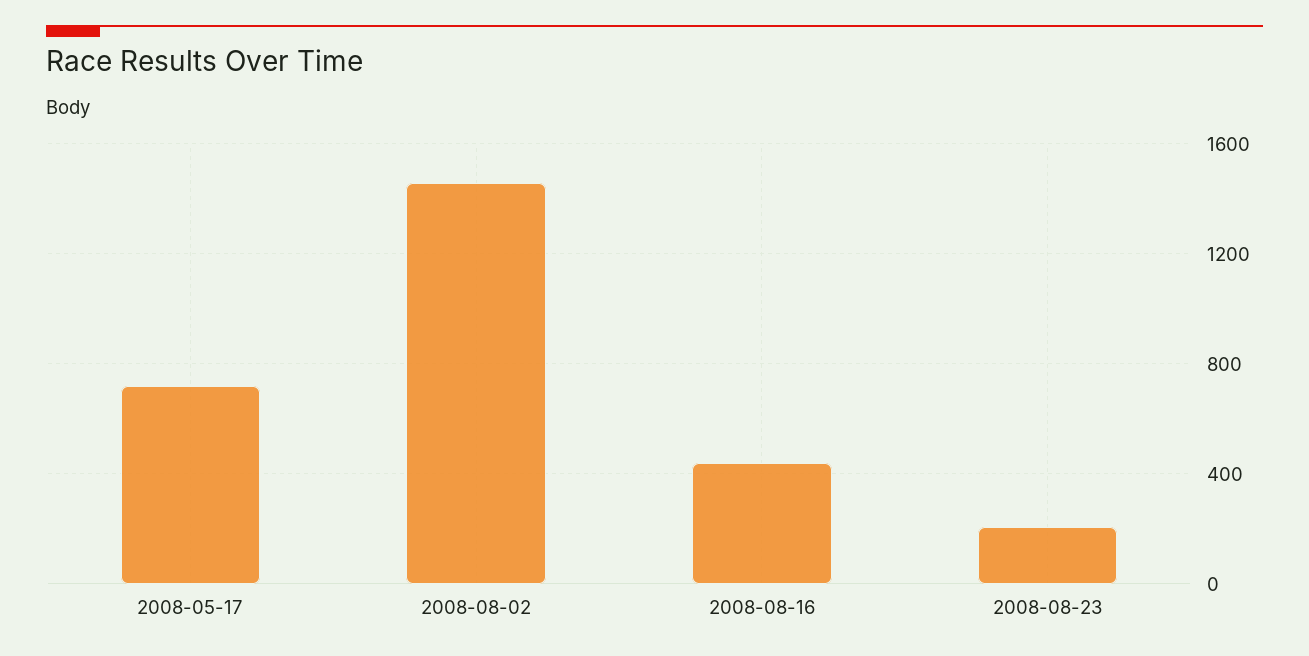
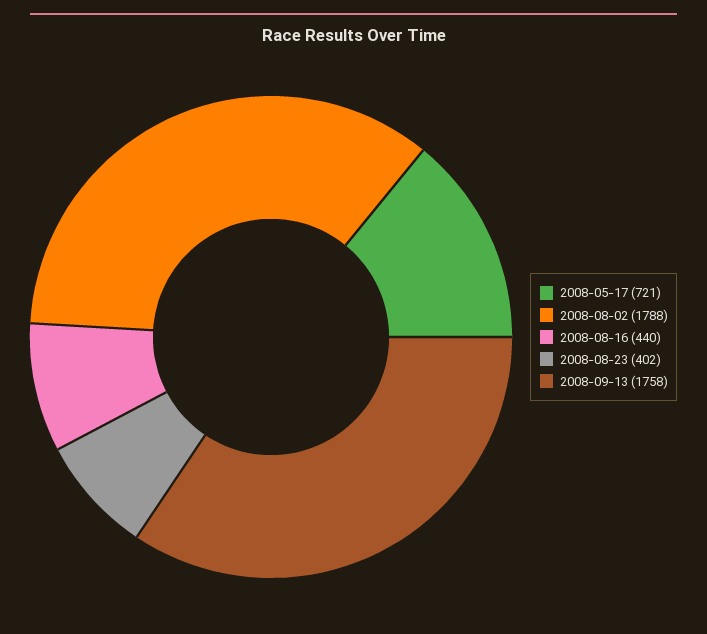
2008-08-02: 1450 -> 1788
2008-08-23: 200 -> 402
2008-09-13: none -> 1758

